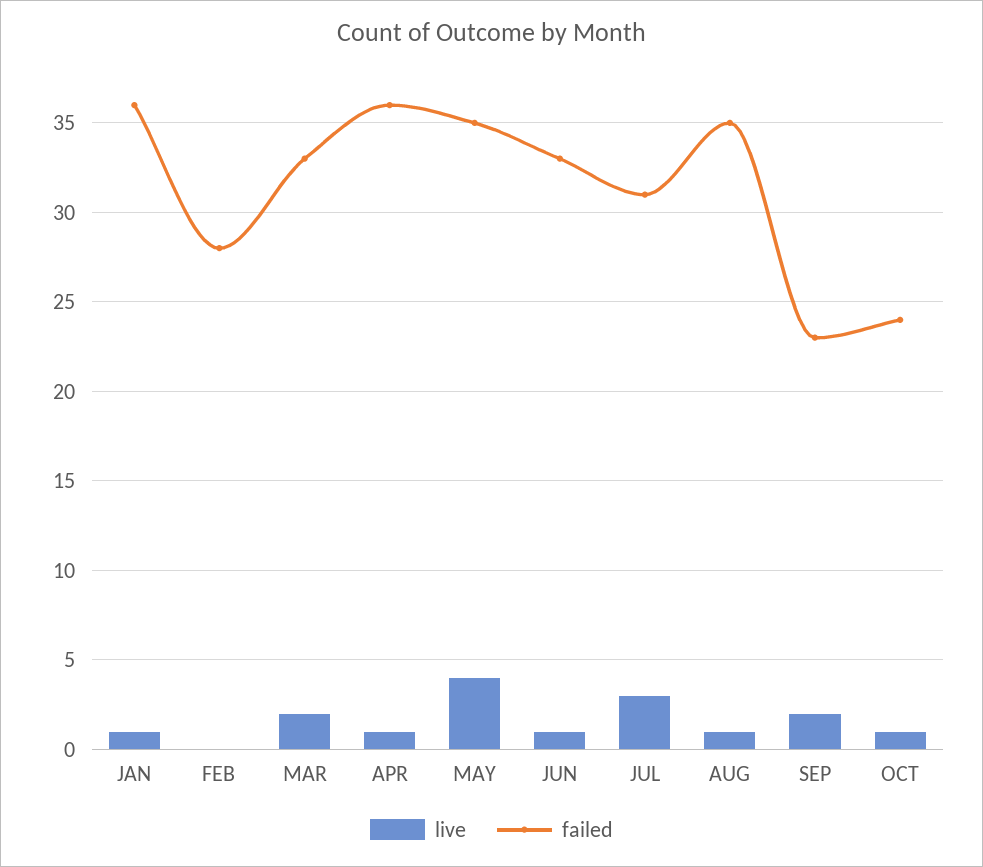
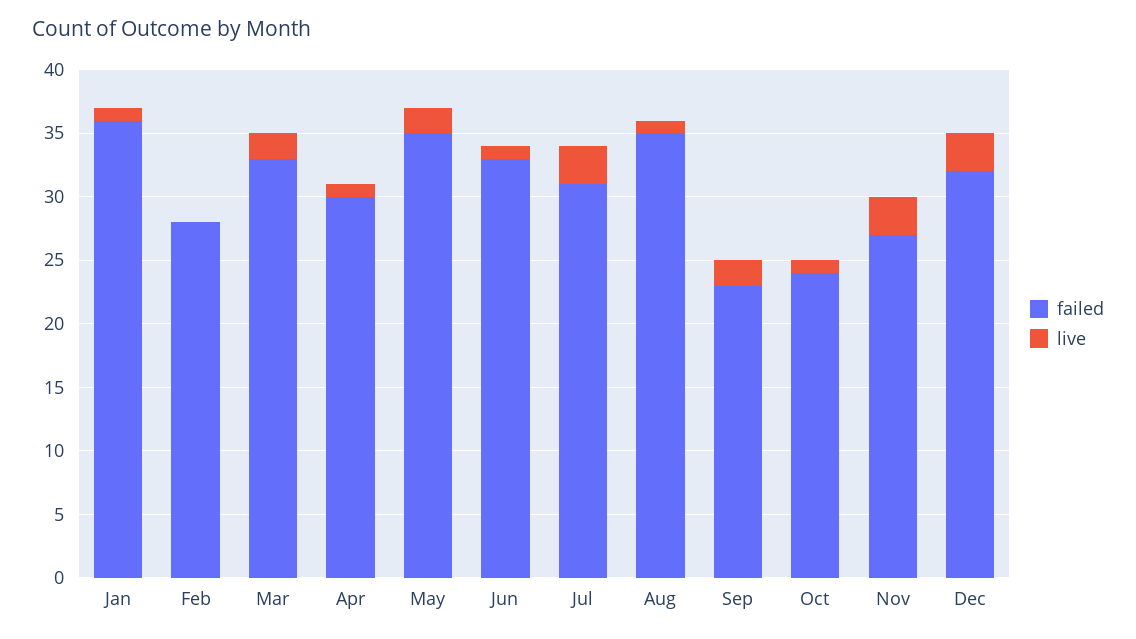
failed, APR: 36 -> 30
live, MAY: 4 -> 2
failed, Nov: none -> 27
live, Nov: none -> 3
failed, Dec: none -> 32
live, Dec: none -> 3

